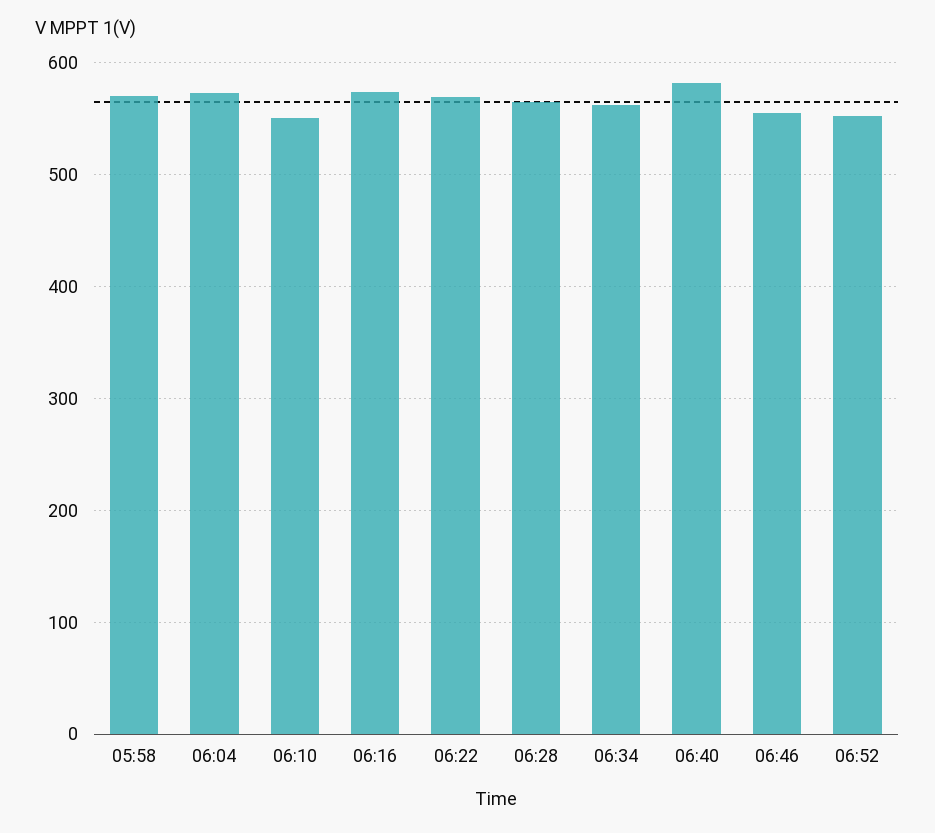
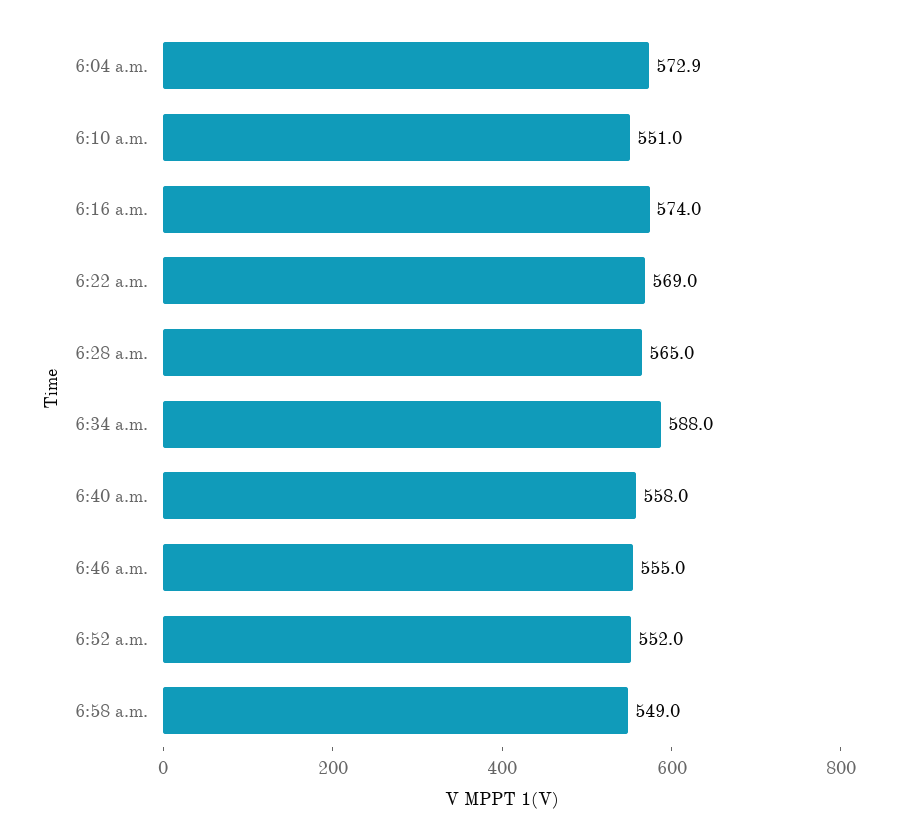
05:58: 570 -> none
06:34: 560 -> 588
06:40: 580 -> 558
6:58 a.m.: none -> 549

